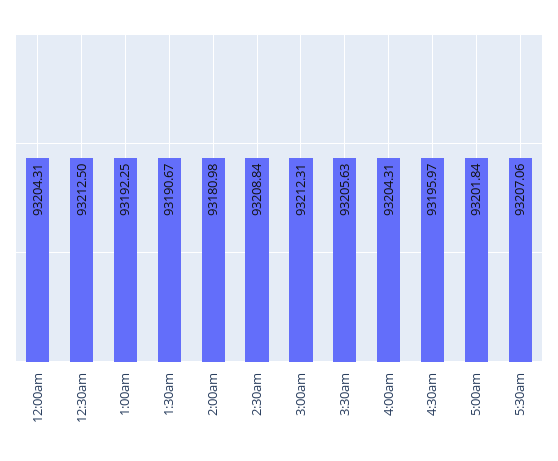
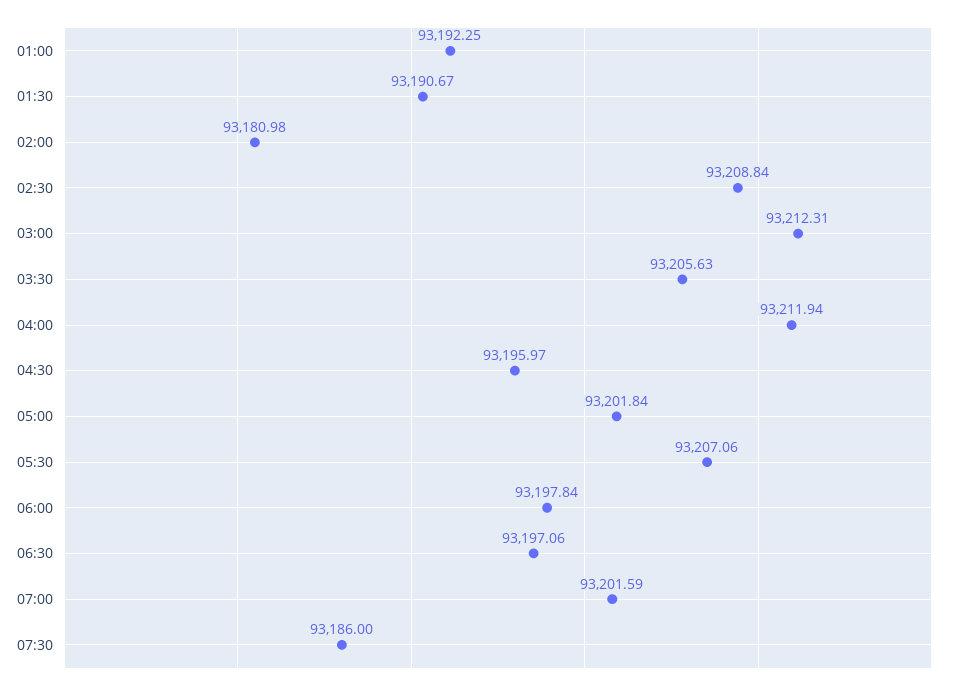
12:00am: 93204.31 -> none
12:30am: 93212.5 -> none
4:00am: 93204.31 -> 93211.94
06:00: none -> 93197.84
06:30: none -> 93197.06
07:00: none -> 93201.59
07:30: none -> 93186

